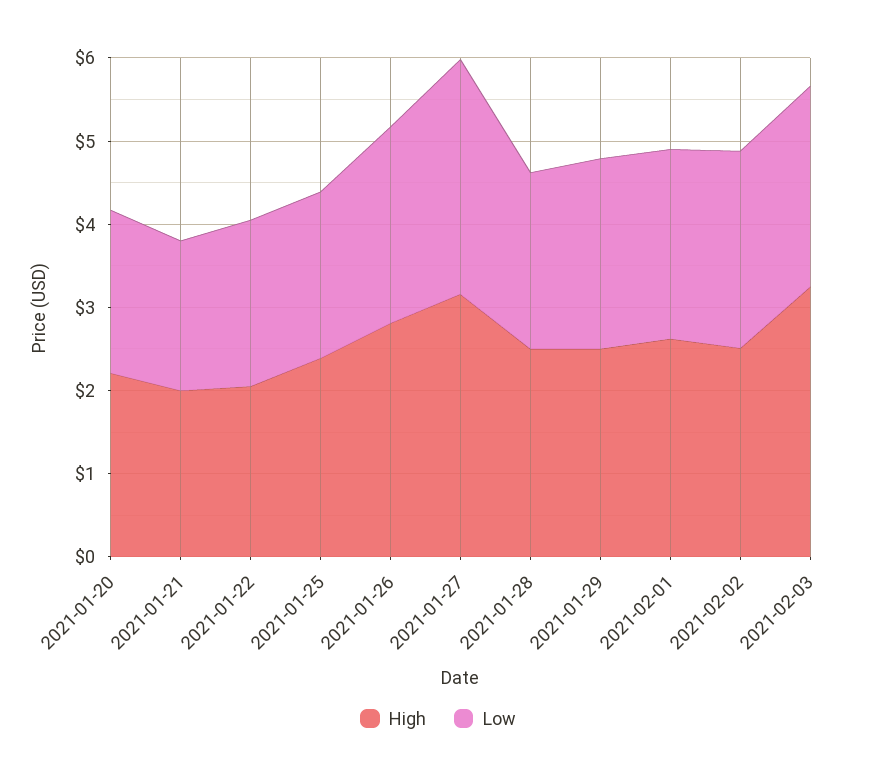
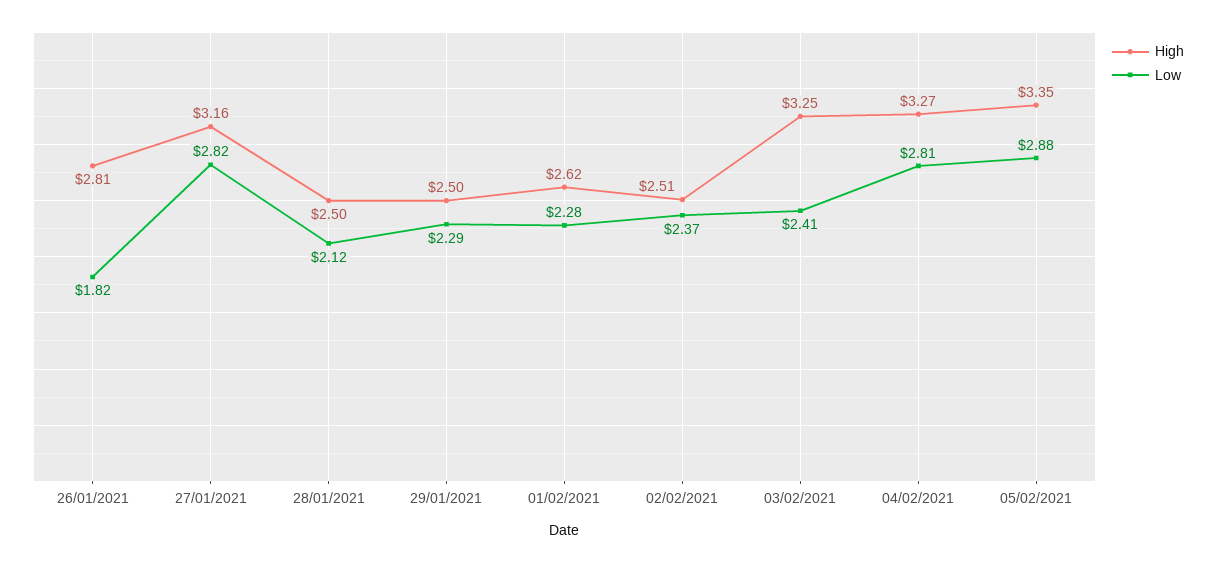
High, 2021-01-20: 2.2 -> none
Low, 2021-01-20: 2 -> none
High, 2021-01-21: 2 -> none
Low, 2021-01-21: 1.8 -> none
High, 2021-01-22: 2 -> none
Low, 2021-01-22: 2 -> none
High, 2021-01-25: 2.4 -> none
Low, 2021-01-25: 2 -> none
Low, 2021-01-26: 2.4 -> 1.82
High, 04/02/2021: none -> 3.27
Low, 04/02/2021: none -> 2.81
High, 05/02/2021: none -> 3.35
Low, 05/02/2021: none -> 2.88

